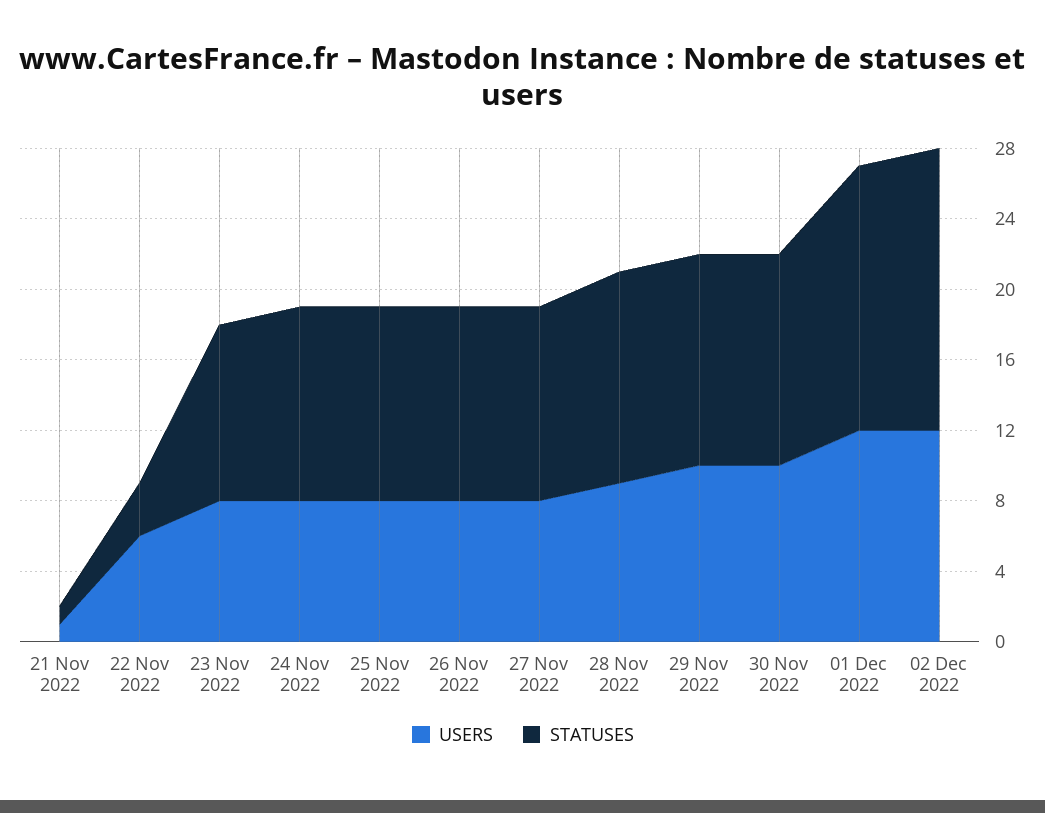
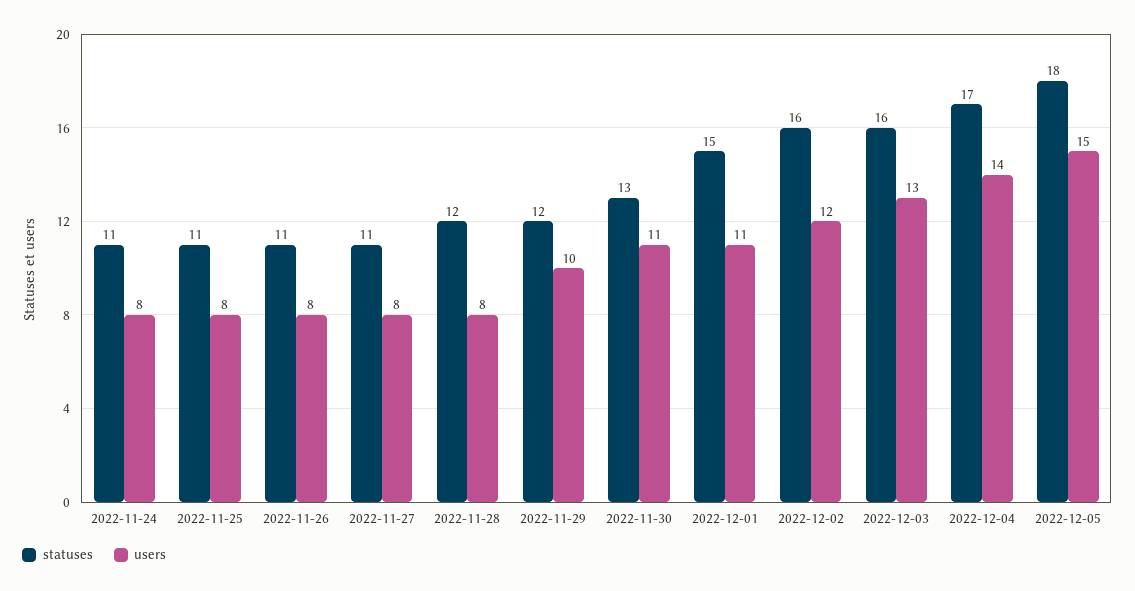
USERS, 21 Nov 2022: 1 -> none
STATUSES, 21 Nov 2022: 1 -> none
USERS, 22 Nov 2022: 6 -> none
STATUSES, 22 Nov 2022: 3 -> none
USERS, 23 Nov 2022: 8 -> none
STATUSES, 23 Nov 2022: 10 -> none
USERS, 28 Nov 2022: 9 -> 8
USERS, 30 Nov 2022: 10 -> 11
STATUSES, 30 Nov 2022: 12 -> 13
USERS, 01 Dec 2022: 12 -> 11
STATUSES, 2022-12-03: none -> 16
USERS, 2022-12-03: none -> 13
STATUSES, 2022-12-04: none -> 17
USERS, 2022-12-04: none -> 14
STATUSES, 2022-12-05: none -> 18
USERS, 2022-12-05: none -> 15

